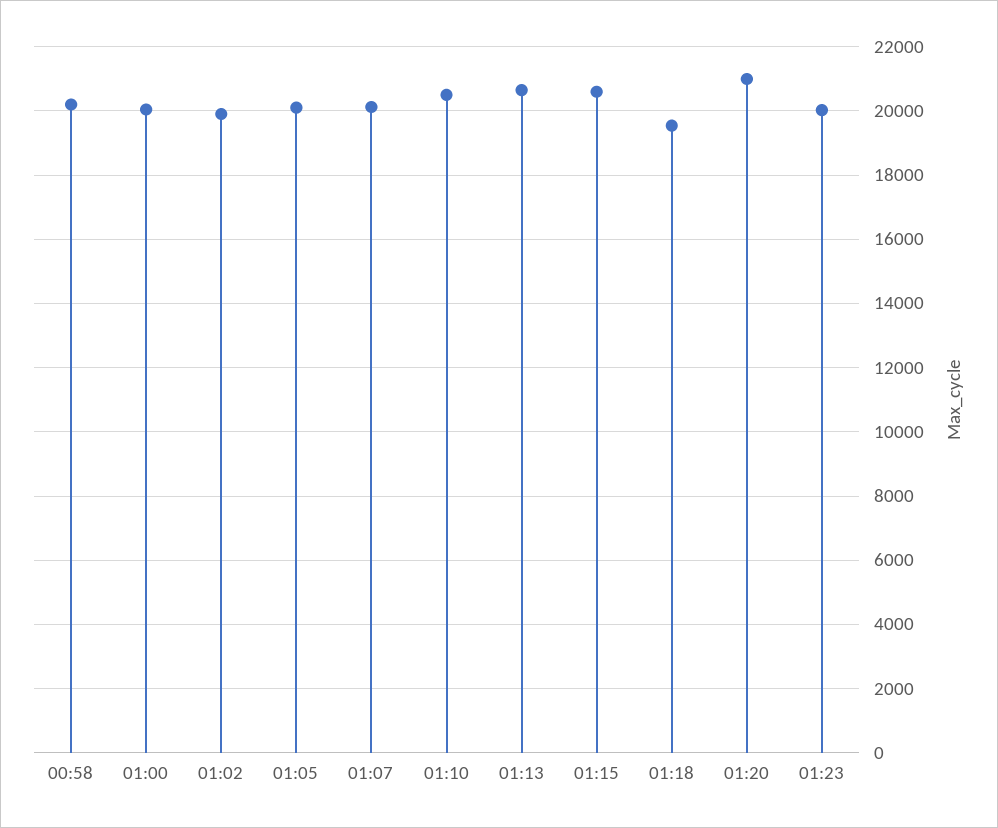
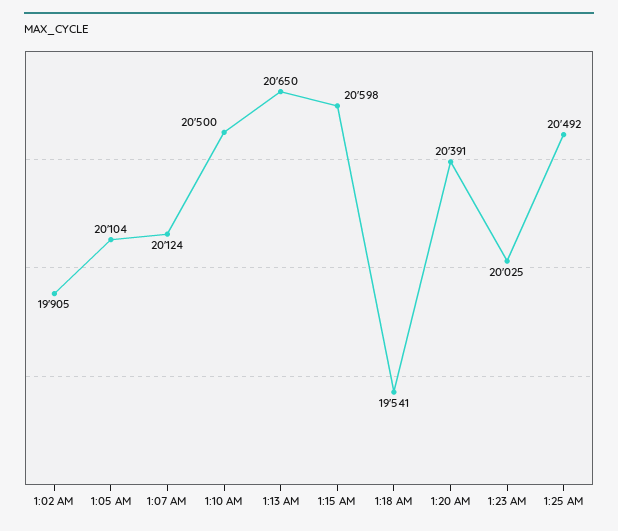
00:58: 20200 -> none
01:00: 20000 -> none
01:20: 21000 -> 20391
1:25 AM: none -> 20492

